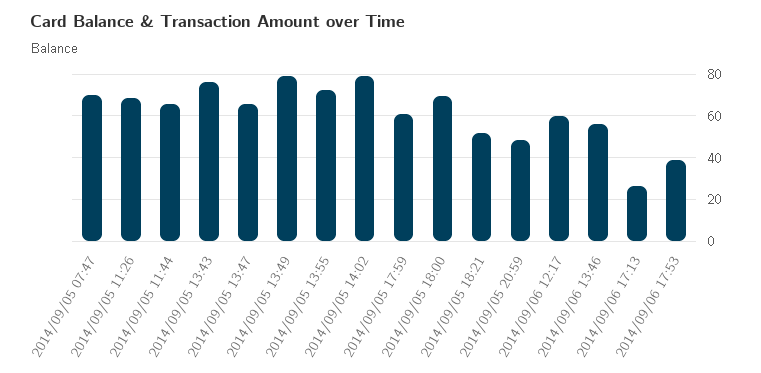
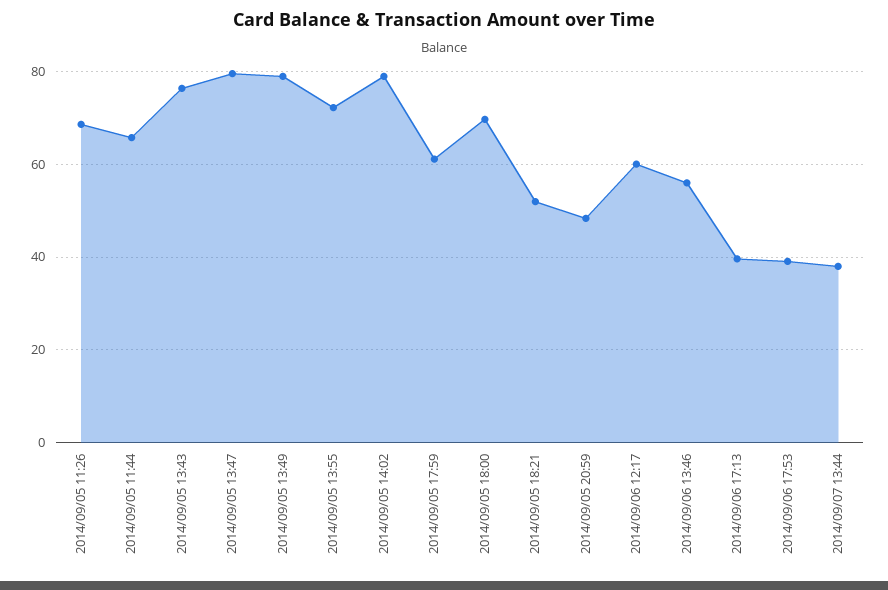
2014/09/05 07:47: 70 -> none
2014/09/05 13:47: 65 -> 80
2014/09/06 17:13: 25 -> 40
2014/09/07 13:44: none -> 38

